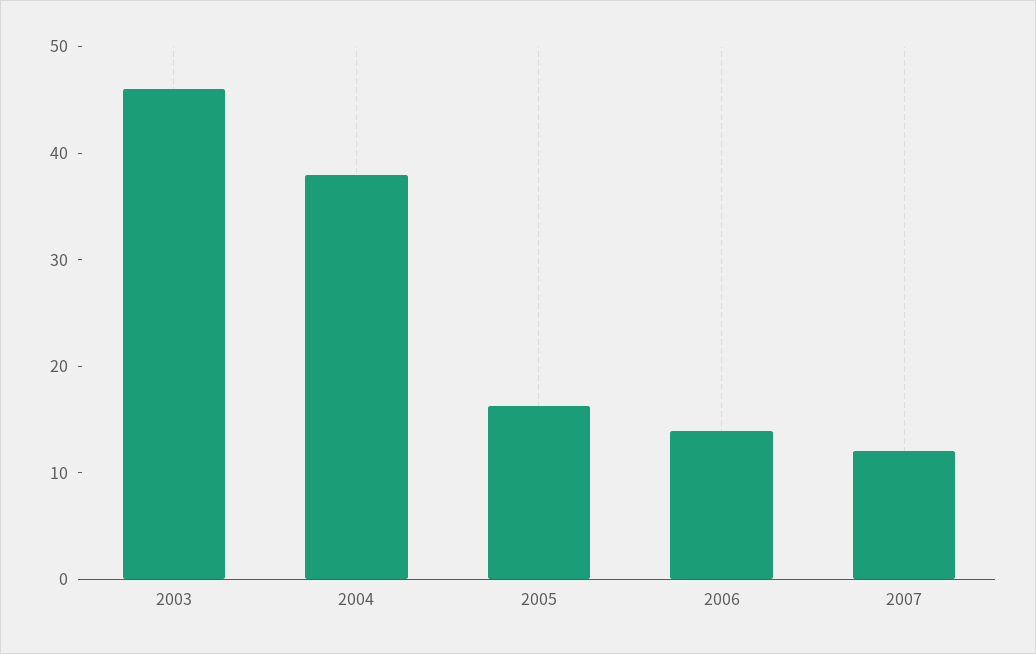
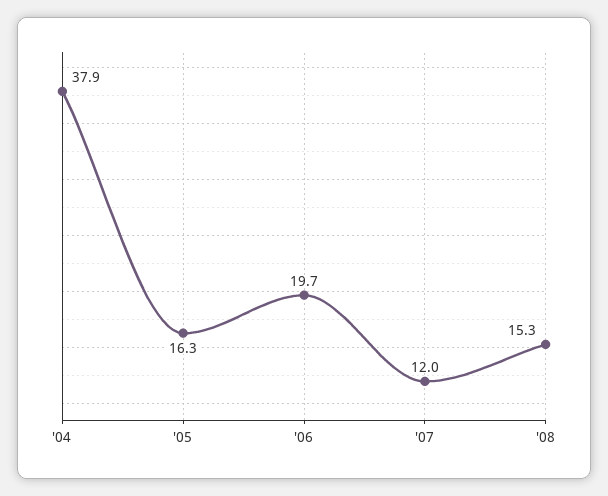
2003: 46 -> none
2006: 14 -> 19.7
'08: none -> 15.3

